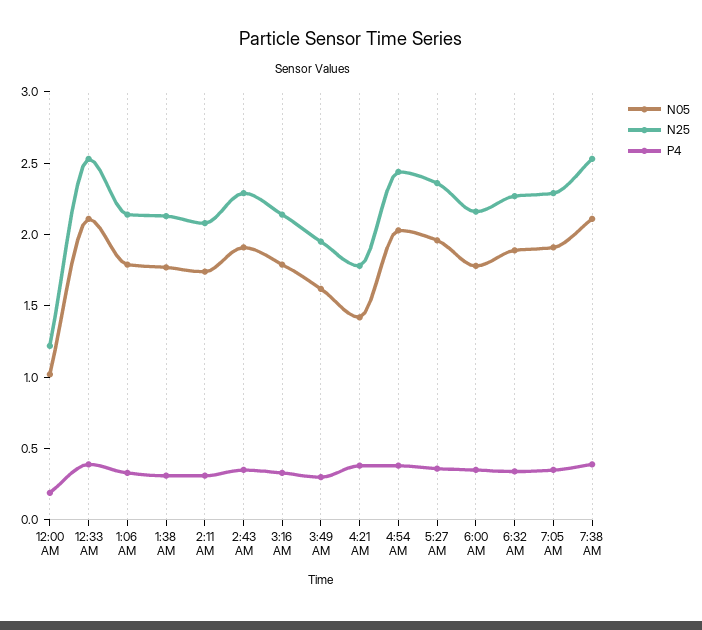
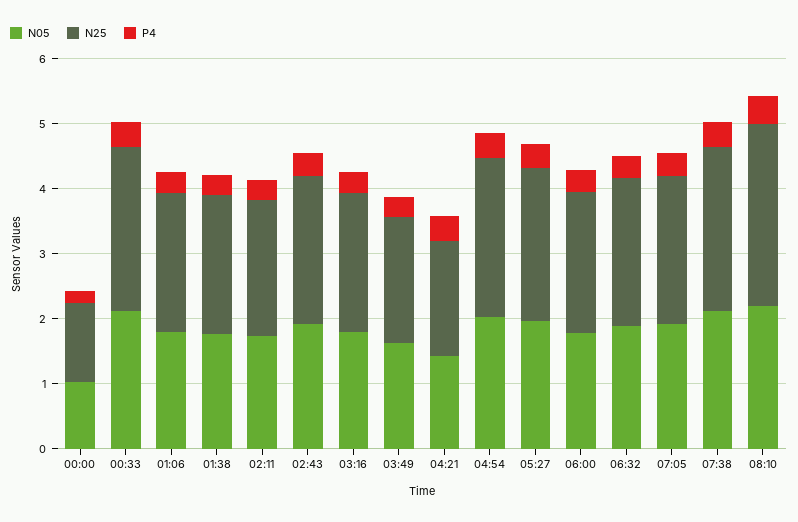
N05, 08:10: none -> 2.2
N25, 08:10: none -> 2.8
P4, 08:10: none -> 0.4

